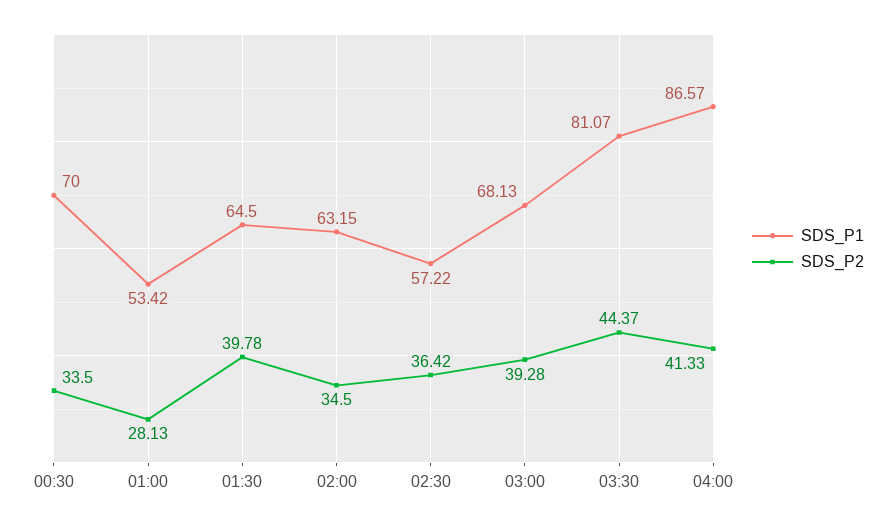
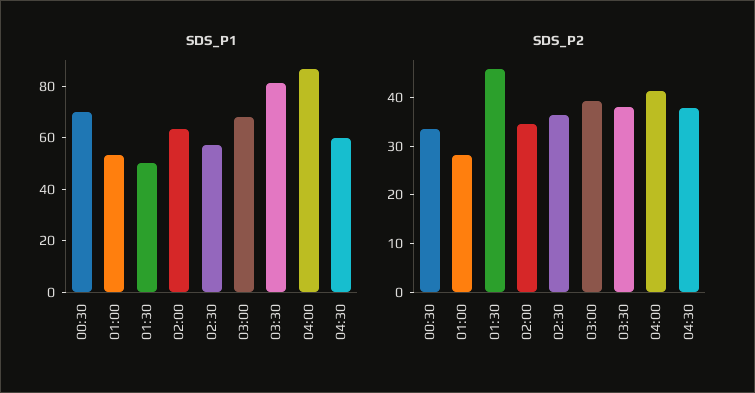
SDS_P1, 01:30: 64.5 -> 50
SDS_P2, 01:30: 39.78 -> 46
SDS_P2, 03:30: 44.37 -> 38
SDS_P1, 04:30: none -> 60
SDS_P2, 04:30: none -> 38

